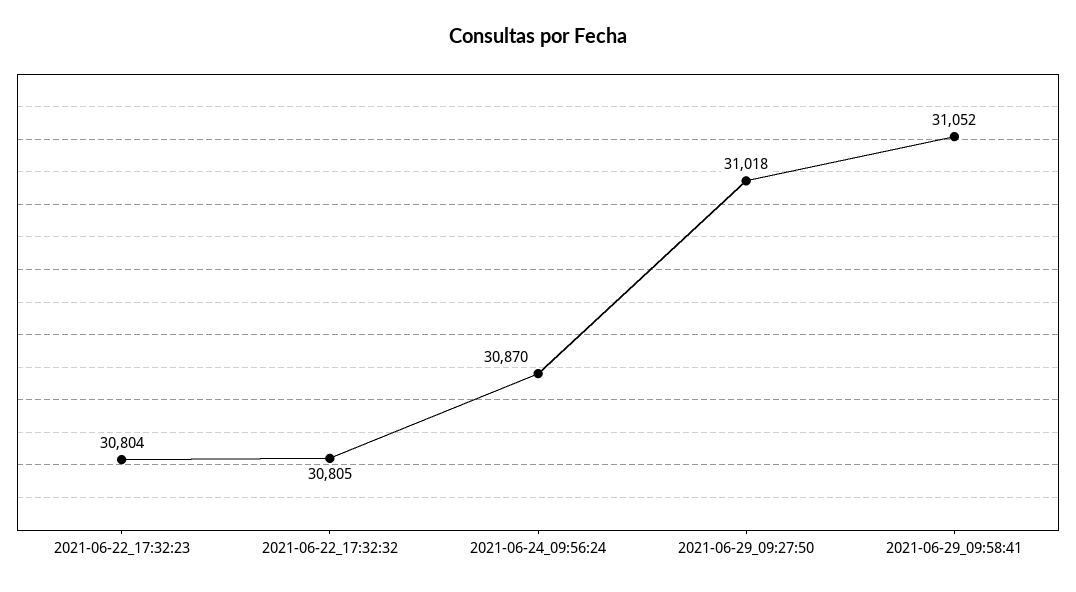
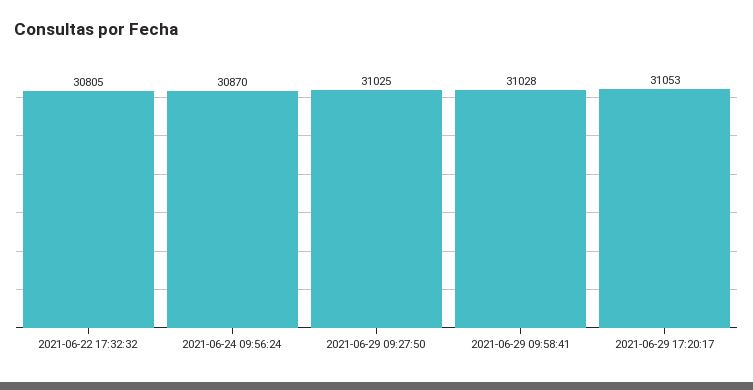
2021-06-22_17:32:23: 30804 -> none
2021-06-29_09:27:50: 31018 -> 31025
2021-06-29_09:58:41: 31052 -> 31028
2021-06-29 17:20:17: none -> 31053

